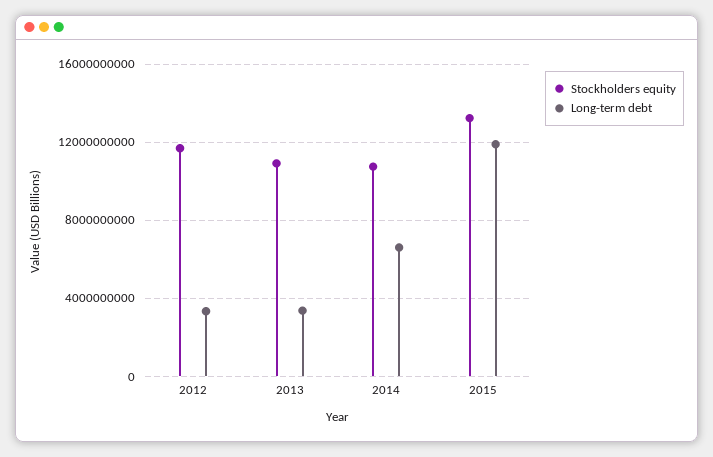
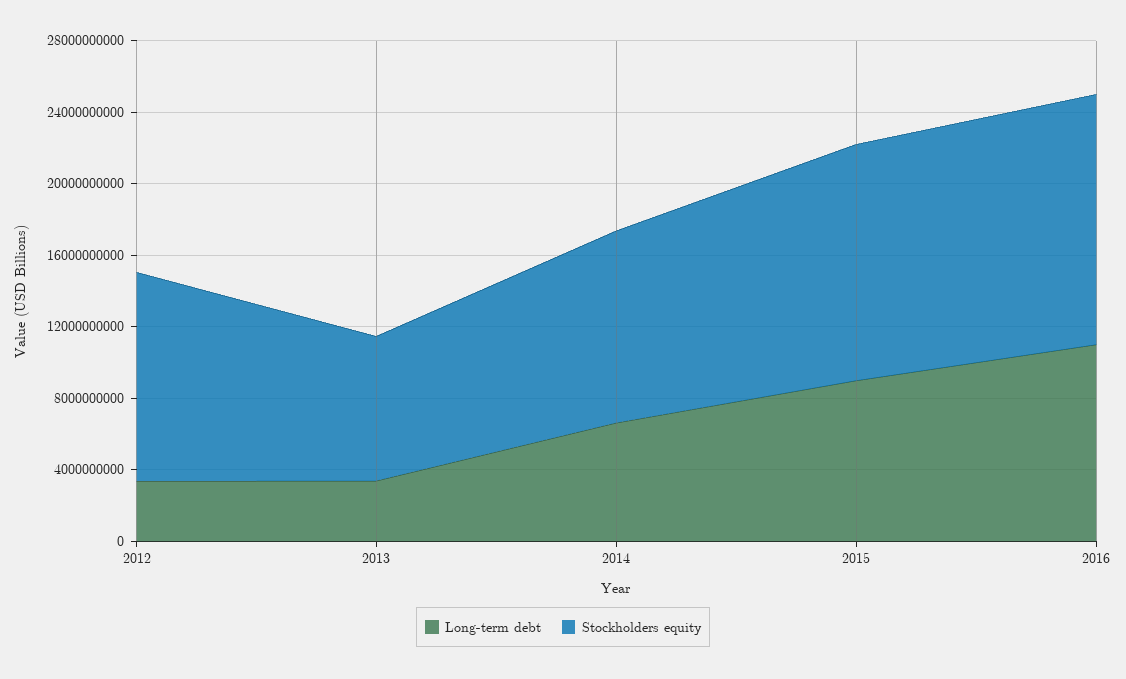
Stockholders equity, 2013: 11000000000 -> 8000000000
Long-term debt, 2015: 12000000000 -> 9000000000
Long-term debt, 2016: none -> 11000000000
Stockholders equity, 2016: none -> 14000000000

